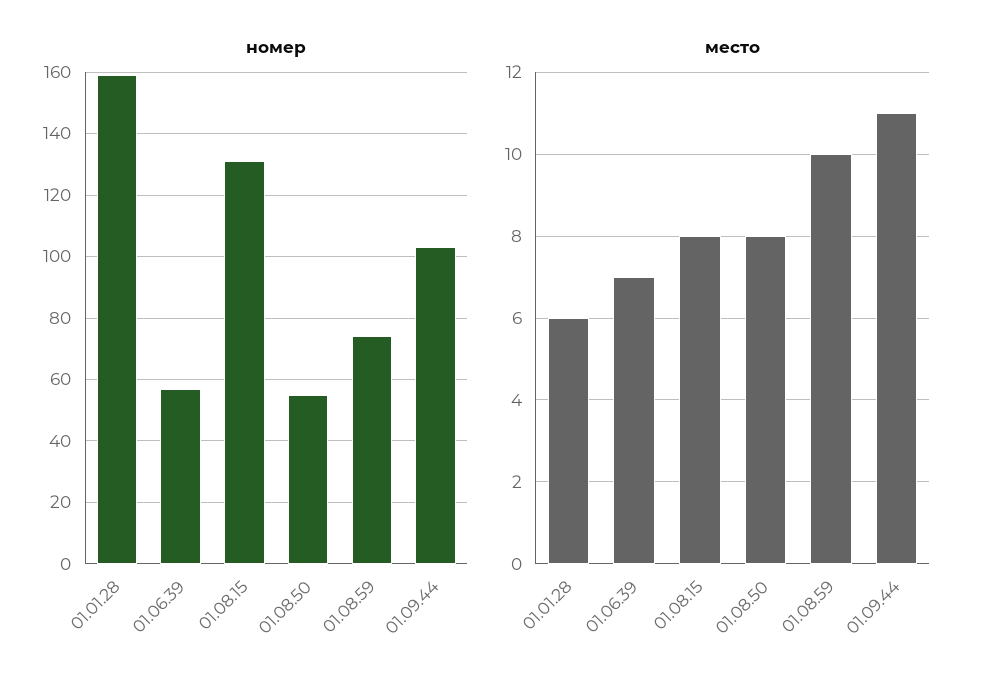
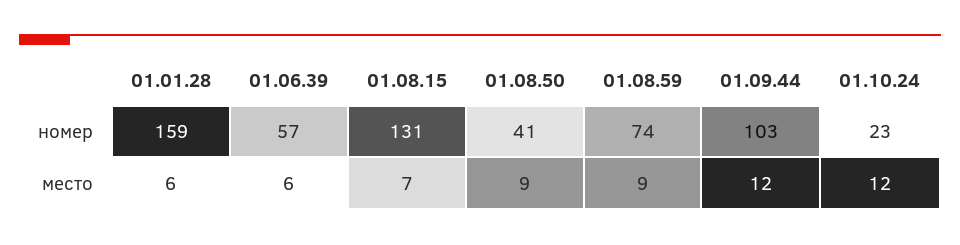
номер, 01.08.50: 55 -> 41
место, 01.06.39: 7 -> 6
место, 01.08.15: 8 -> 7
место, 01.08.50: 8 -> 9
место, 01.08.59: 10 -> 9
место, 01.09.44: 11 -> 12
номер, 01.10.24: none -> 23
место, 01.10.24: none -> 12

